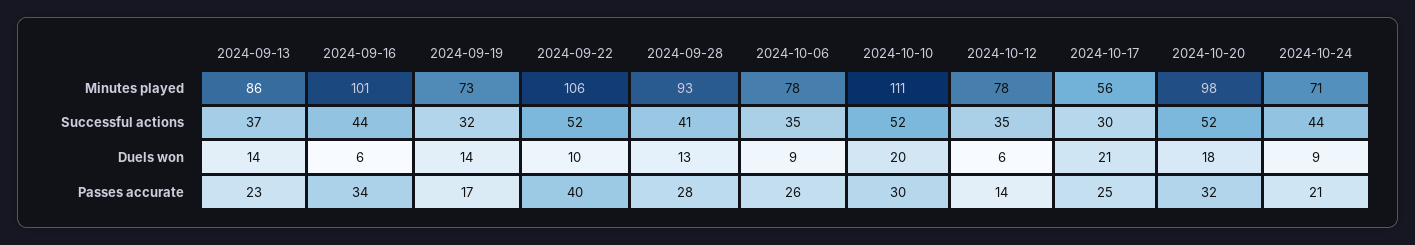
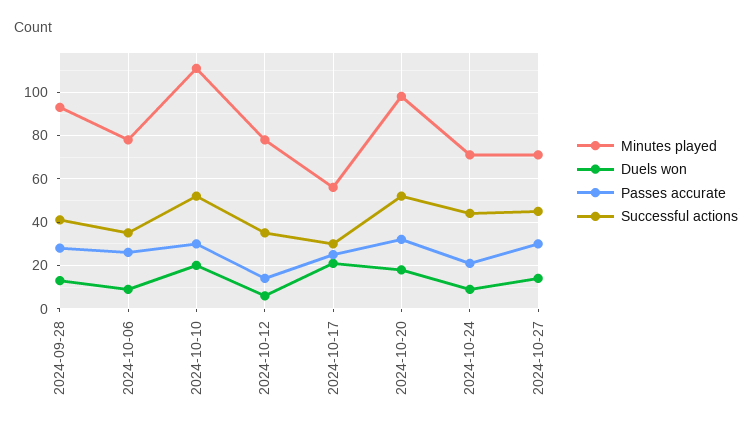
Minutes played, 2024-09-13: 86 -> none
Minutes played, 2024-09-16: 101 -> none
Minutes played, 2024-09-19: 73 -> none
Minutes played, 2024-09-22: 106 -> none
Successful actions, 2024-09-13: 37 -> none
Successful actions, 2024-09-16: 44 -> none
Successful actions, 2024-09-19: 32 -> none
Successful actions, 2024-09-22: 52 -> none
Duels won, 2024-09-13: 14 -> none
Duels won, 2024-09-16: 6 -> none
Duels won, 2024-09-19: 14 -> none
Duels won, 2024-09-22: 10 -> none
Passes accurate, 2024-09-13: 23 -> none
Passes accurate, 2024-09-16: 34 -> none
Passes accurate, 2024-09-19: 17 -> none
Passes accurate, 2024-09-22: 40 -> none
Minutes played, 2024-10-27: none -> 70
Duels won, 2024-10-27: none -> 15
Passes accurate, 2024-10-27: none -> 30
Successful actions, 2024-10-27: none -> 45

